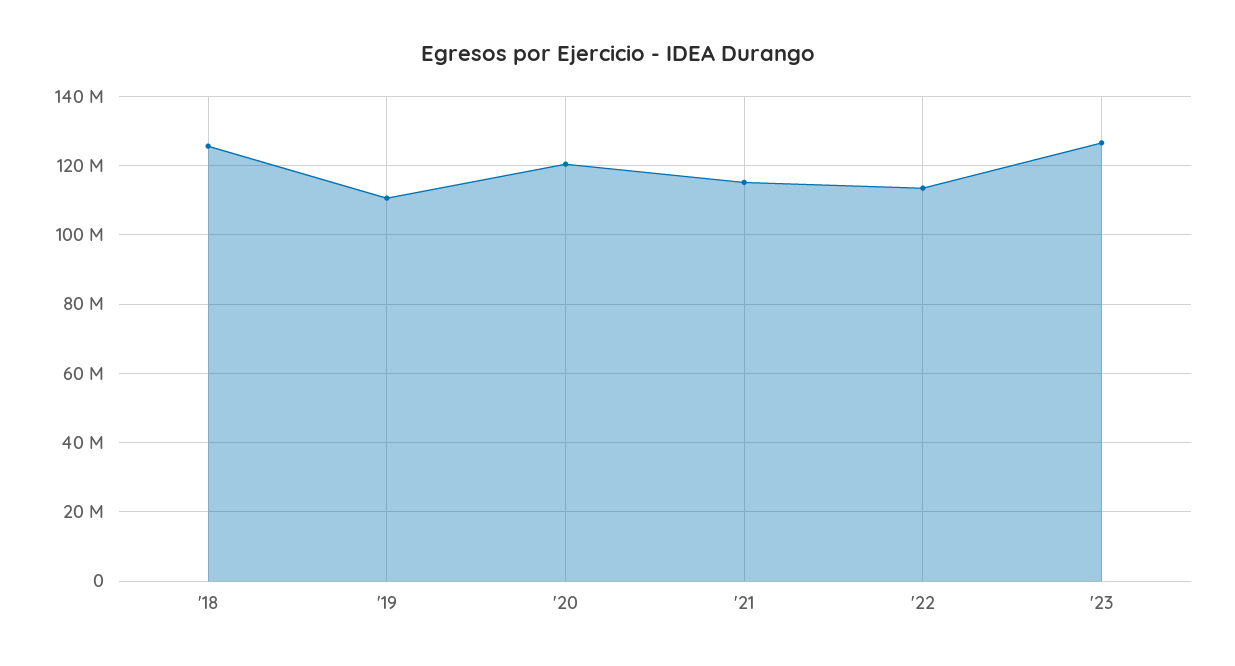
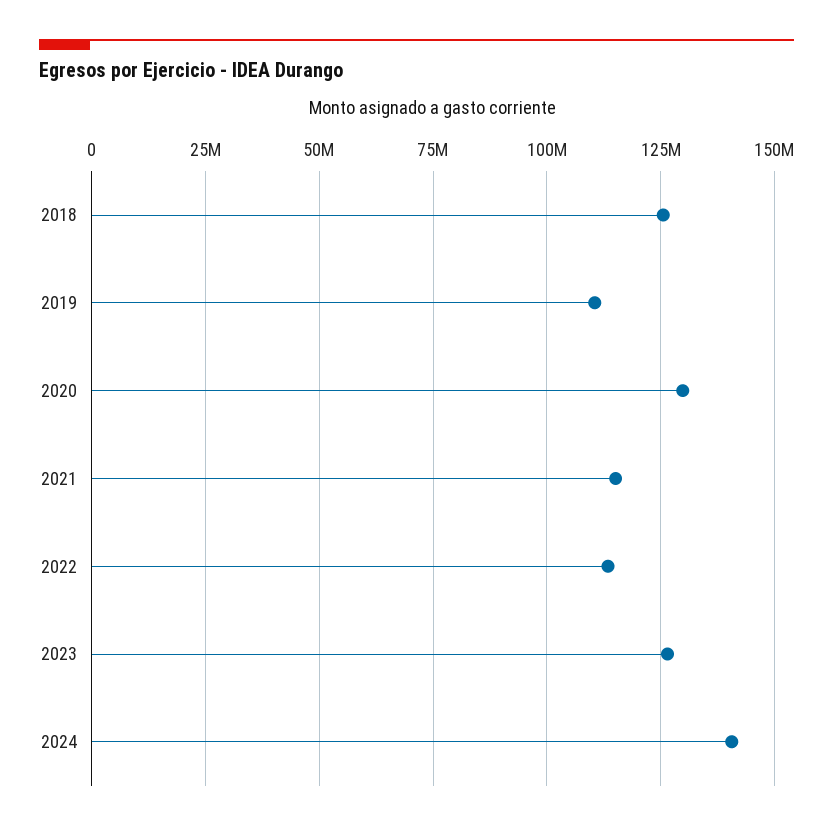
'20: 120000000 -> 130000000
2024: none -> 140000000

